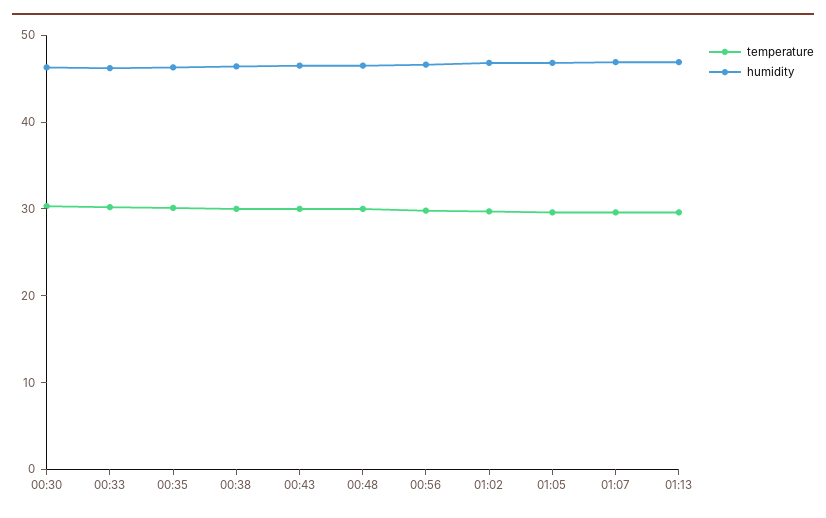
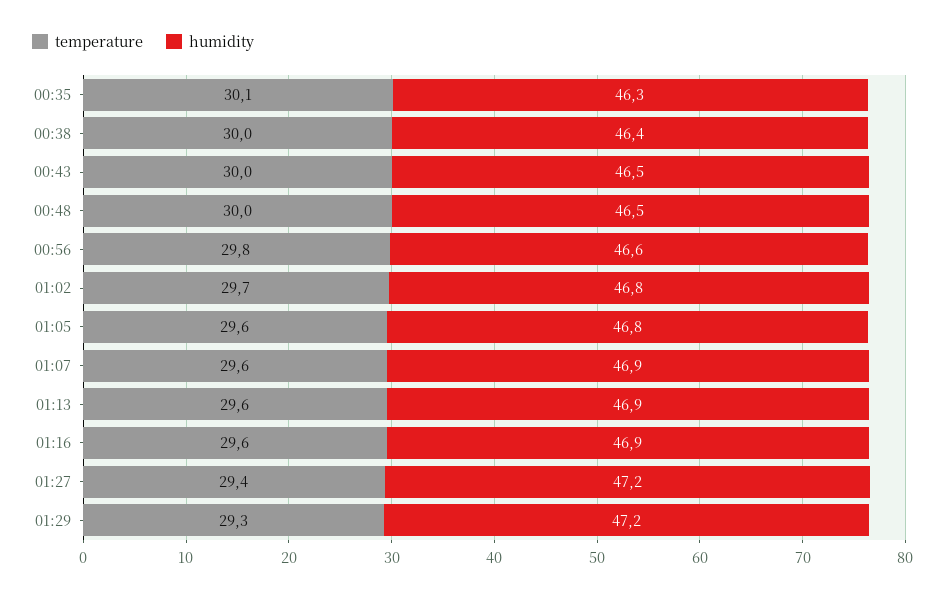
temperature, 00:30: 30 -> none
humidity, 00:30: 46 -> none
temperature, 00:33: 30 -> none
humidity, 00:33: 46 -> none
temperature, 01:16: none -> 29.6
humidity, 01:16: none -> 46.9
temperature, 01:27: none -> 29.4
humidity, 01:27: none -> 47.2
temperature, 01:29: none -> 29.3
humidity, 01:29: none -> 47.2

